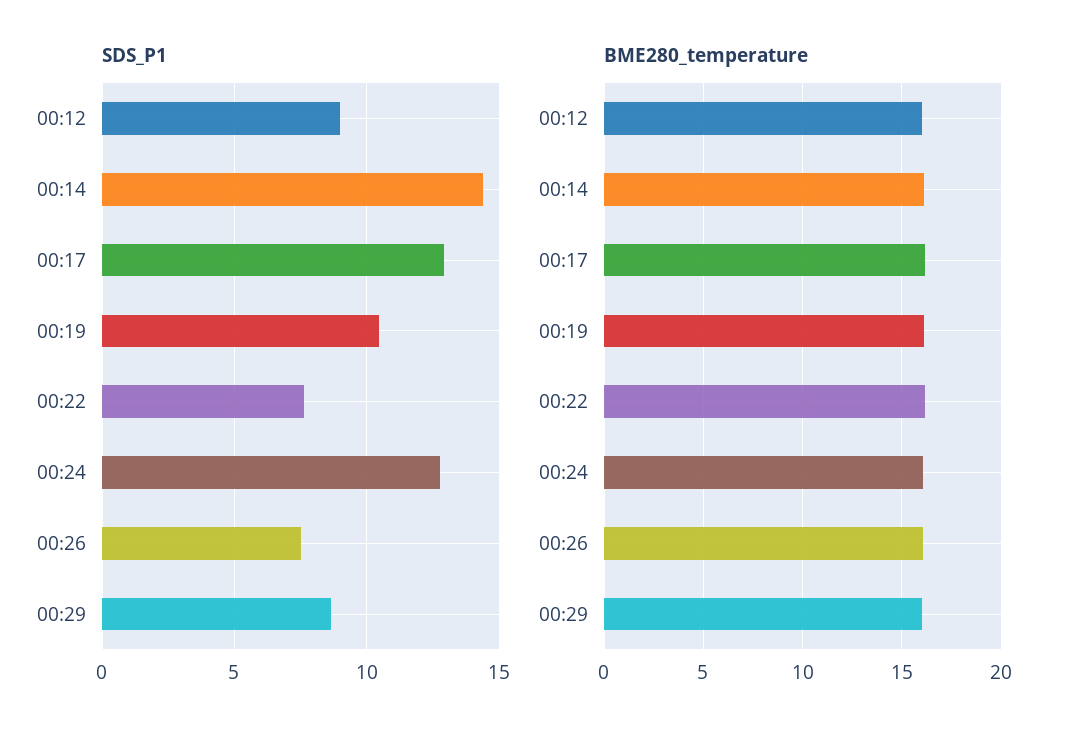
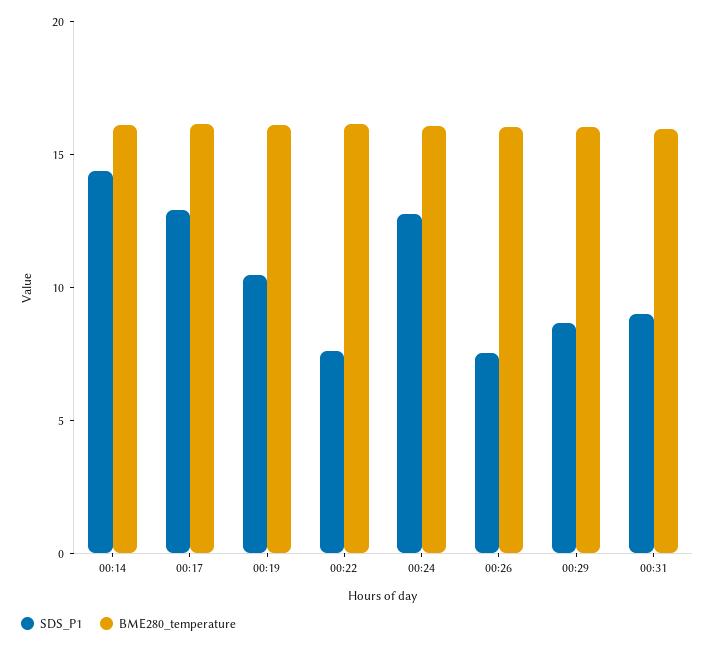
SDS_P1, 00:12: 9 -> none
BME280_temperature, 00:12: 16 -> none
SDS_P1, 00:31: none -> 9
BME280_temperature, 00:31: none -> 16

